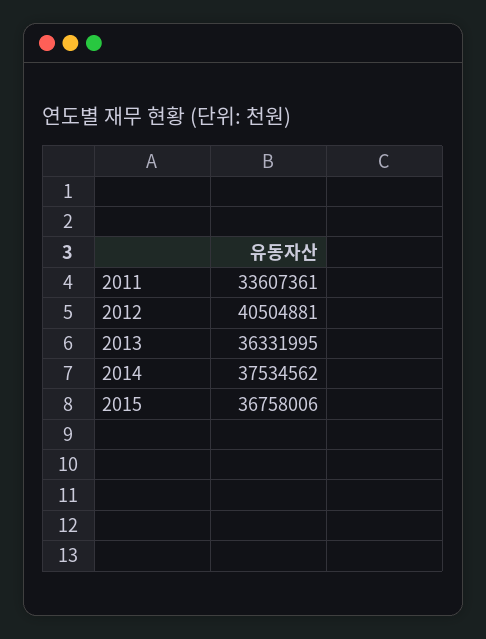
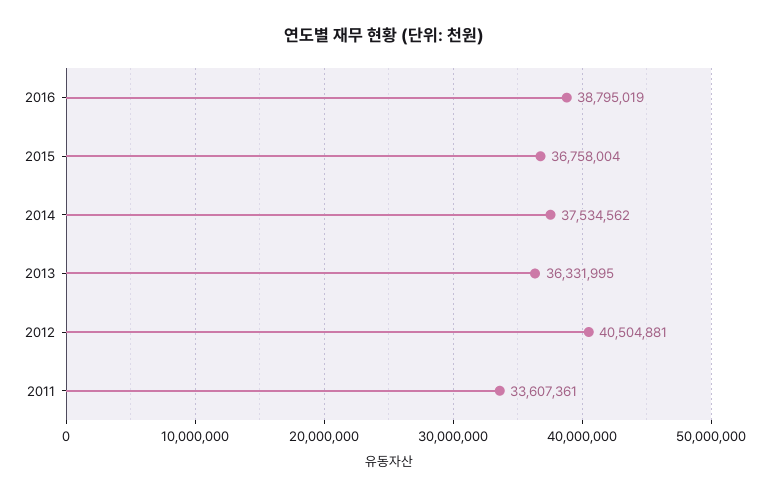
2015: 36758006 -> 36758004
2016: none -> 38795019

